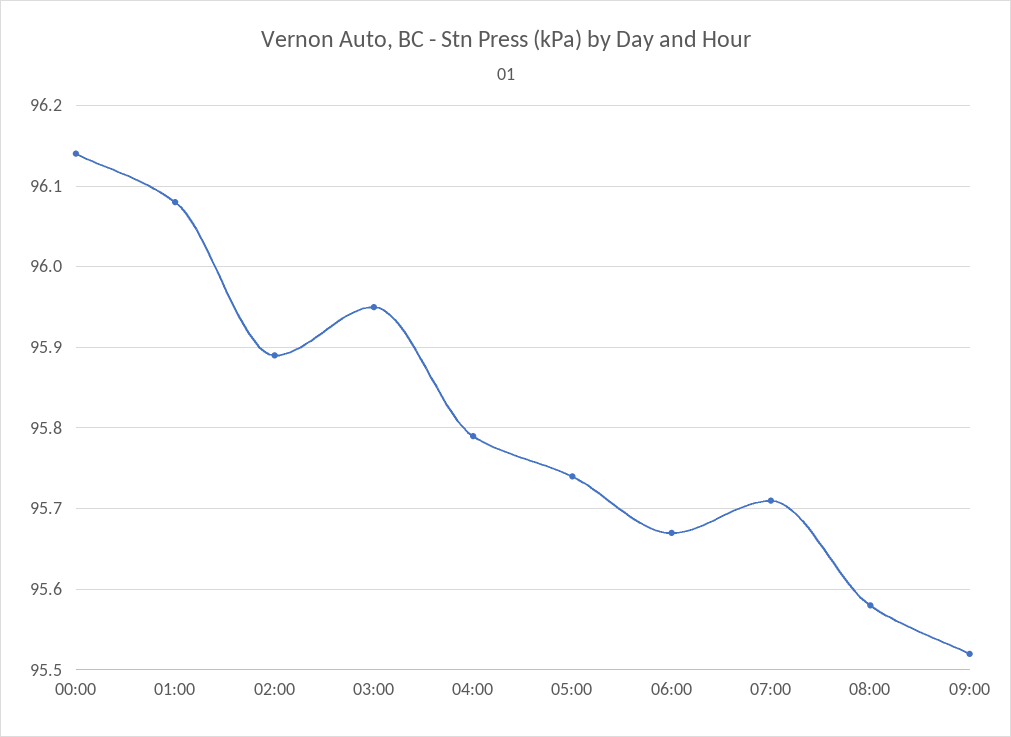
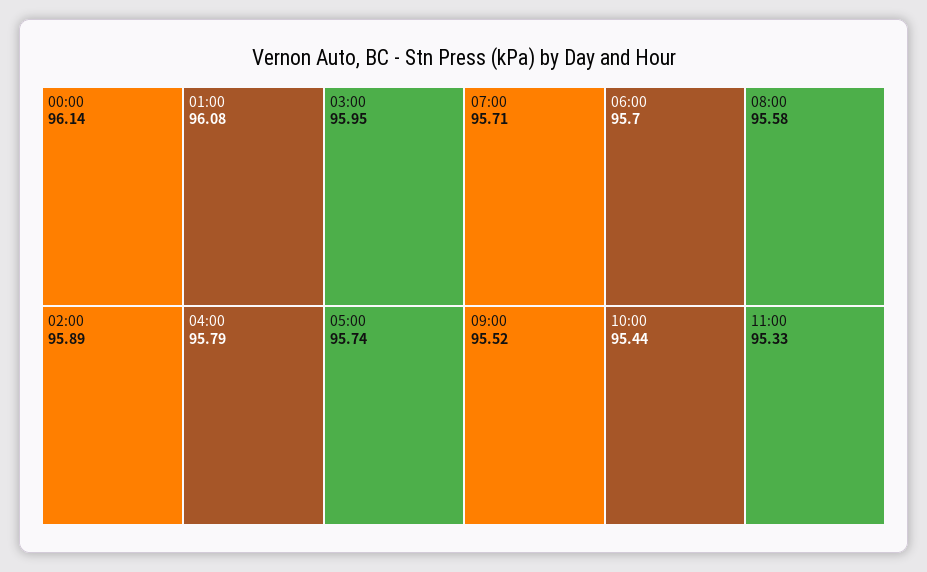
06:00: 95.67 -> 95.7
10:00: none -> 95.44
11:00: none -> 95.33

